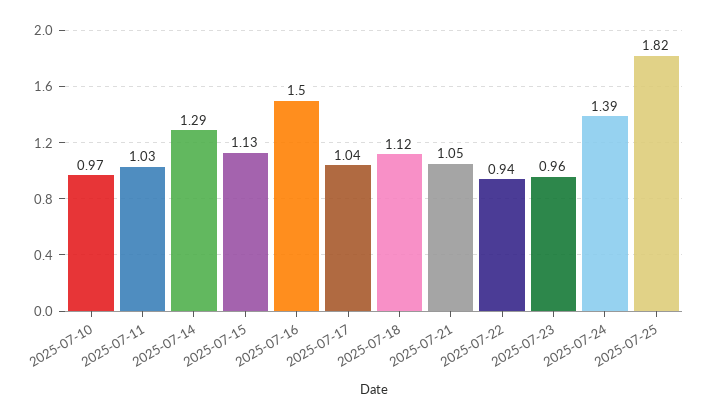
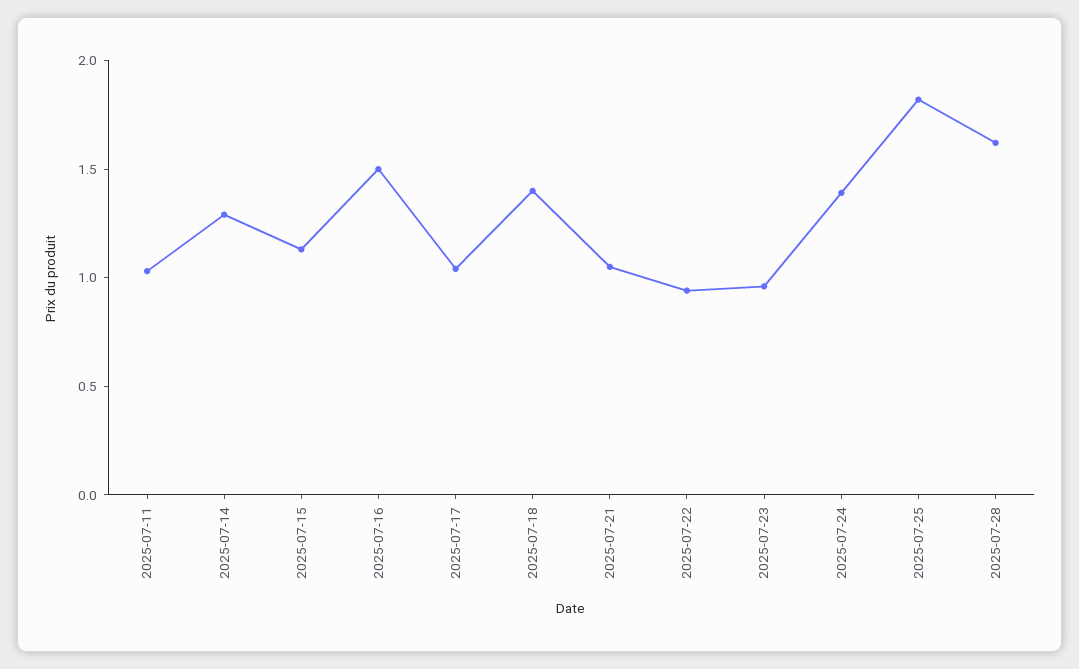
2025-07-10: 0.97 -> none
2025-07-18: 1.12 -> 1.4
2025-07-28: none -> 1.6

